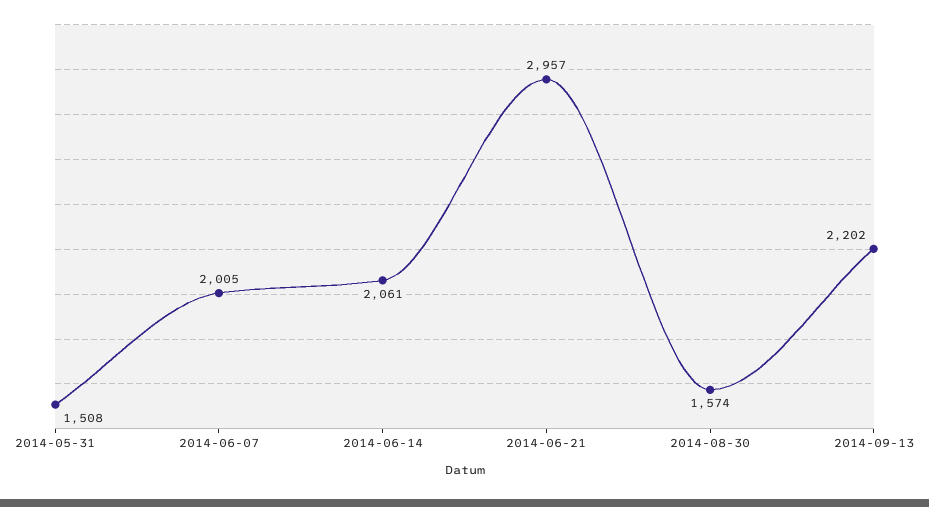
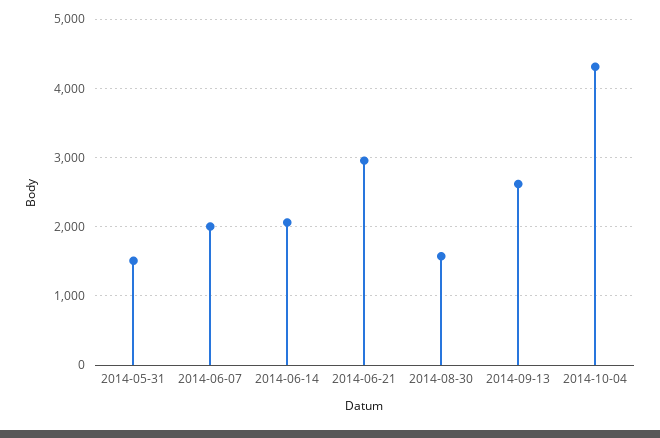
2014-09-13: 2202 -> 2600
2014-10-04: none -> 4300

